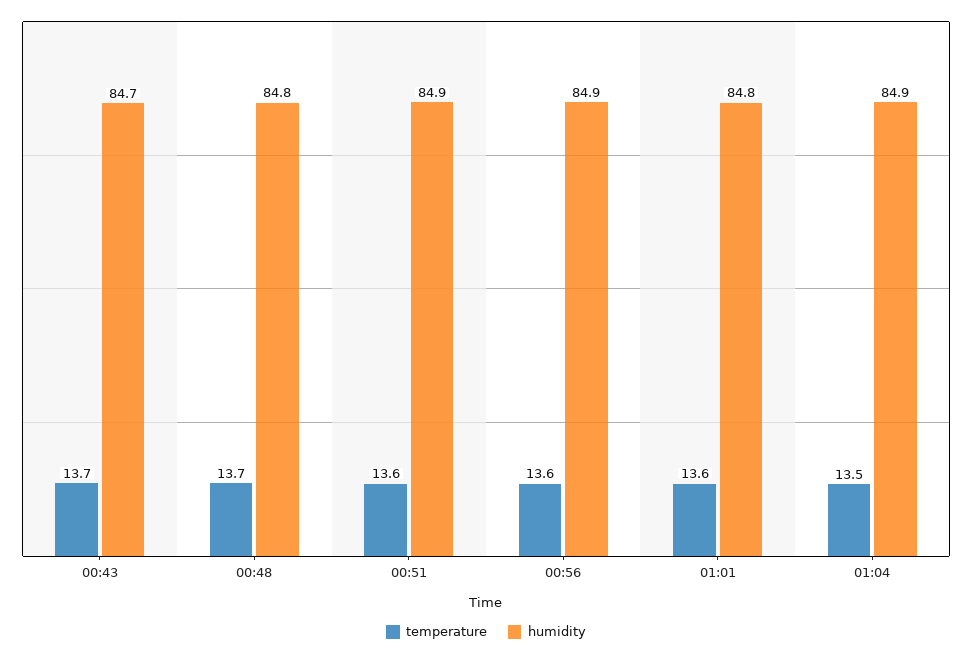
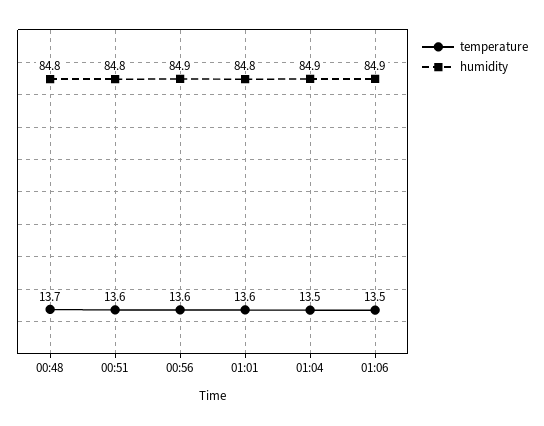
temperature, 00:43: 13.7 -> none
humidity, 00:43: 84.7 -> none
humidity, 00:51: 84.9 -> 84.8
temperature, 01:06: none -> 13.5
humidity, 01:06: none -> 84.9

